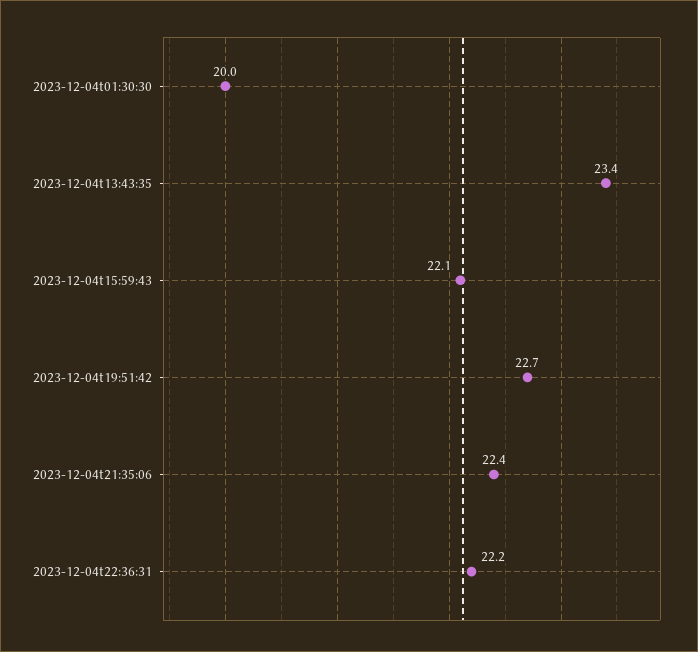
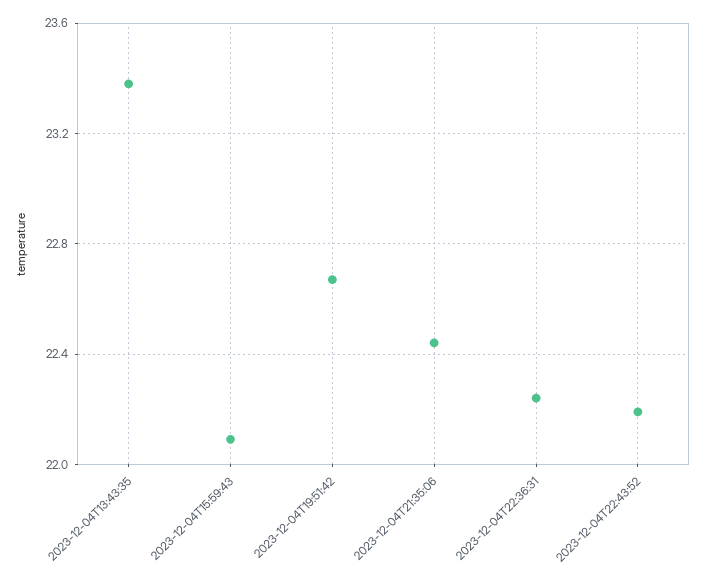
2023-12-04t01:30:30: 20 -> none
2023-12-04T22:43:52: none -> 22.2

